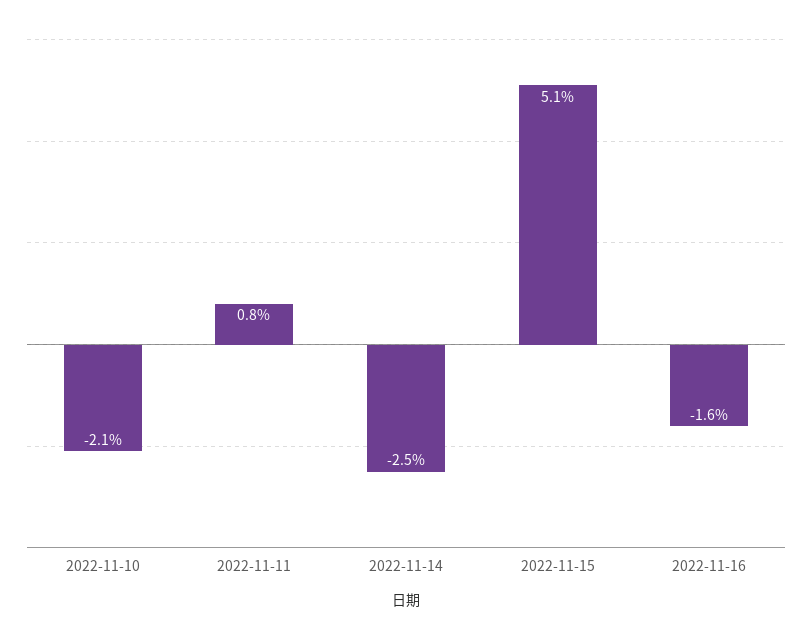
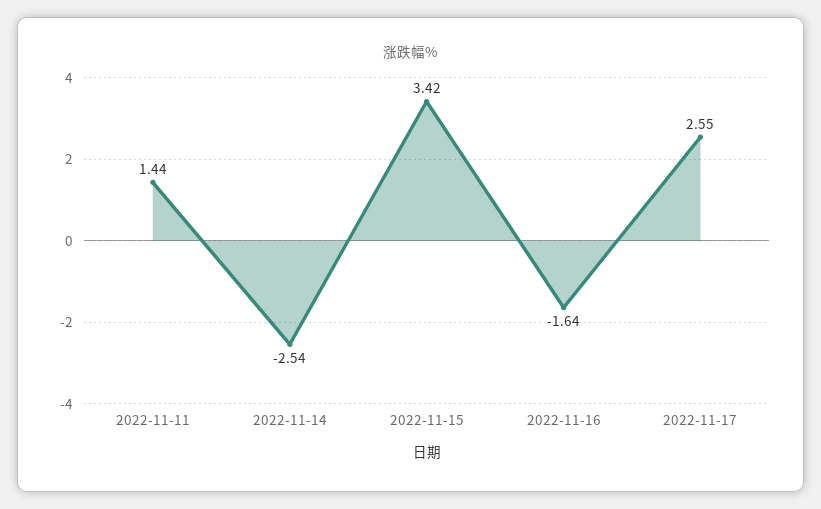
2022-11-10: -2.1 -> none
2022-11-11: 0.8 -> 1.44
2022-11-15: 5.1 -> 3.42
2022-11-17: none -> 2.55

